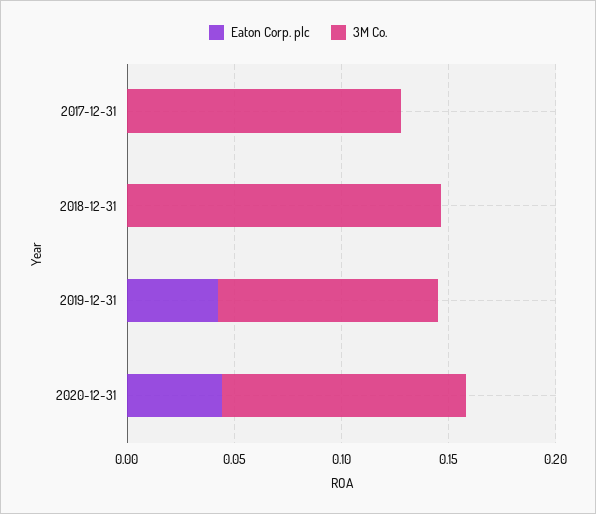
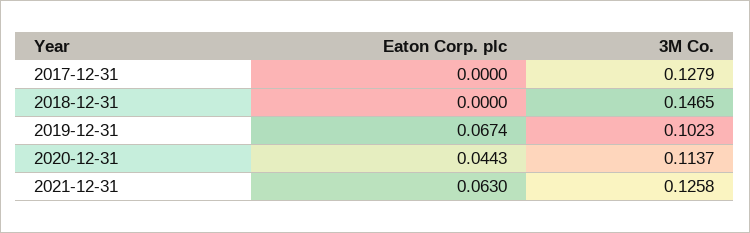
Eaton Corp. plc, 2019-12-31: 0.04 -> 0.0674
Eaton Corp. plc, 2021-12-31: none -> 0.063
3M Co., 2021-12-31: none -> 0.1258

